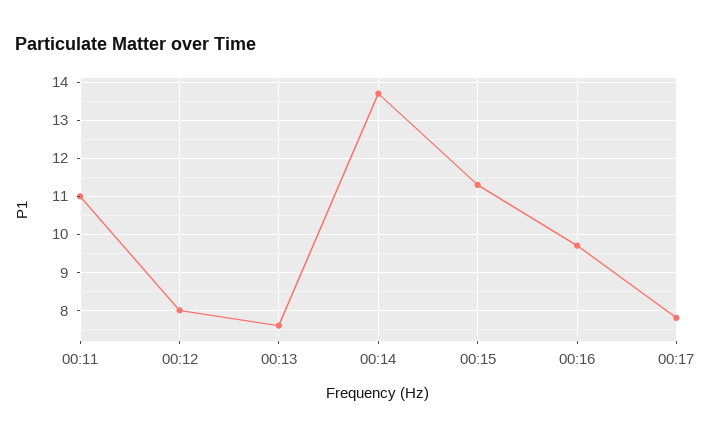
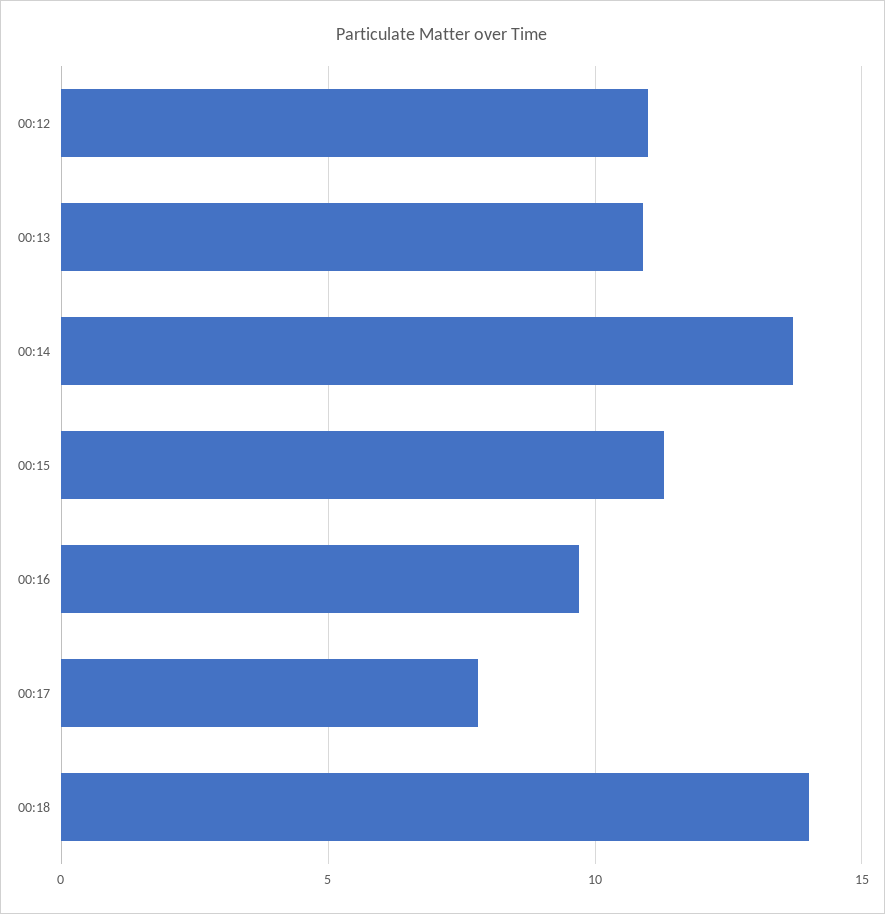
00:11: 11 -> none
00:12: 8 -> 11
00:13: 7.5 -> 11
00:18: none -> 14

